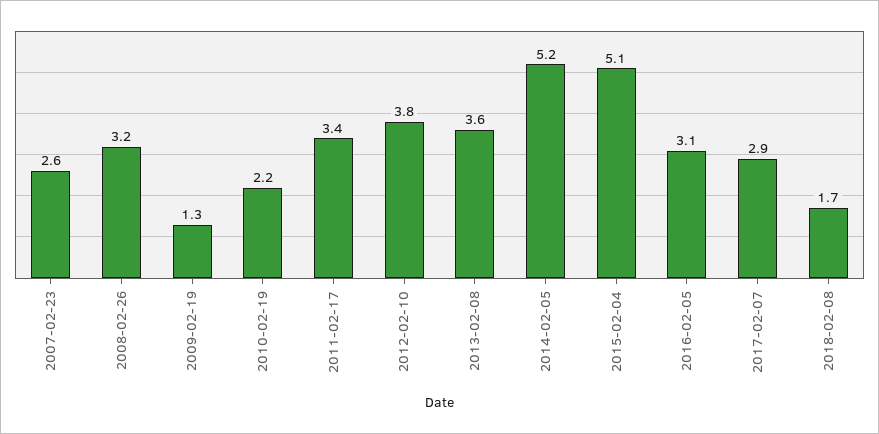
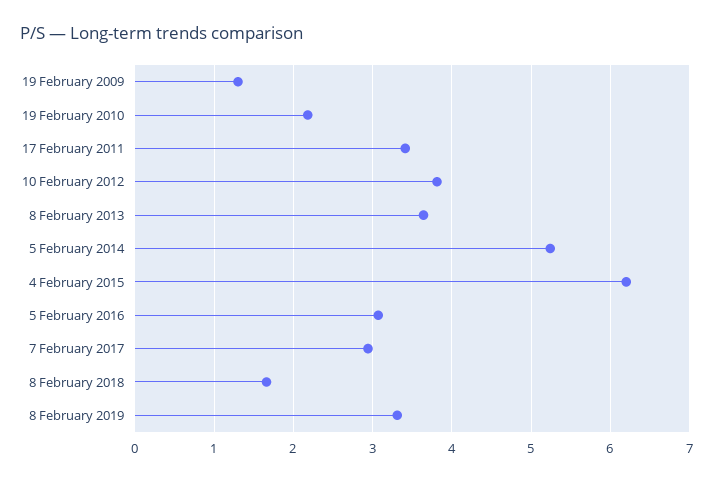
2007-02-23: 2.6 -> none
2008-02-26: 3.2 -> none
2015-02-04: 5.1 -> 6.2
8 February 2019: none -> 3.3

